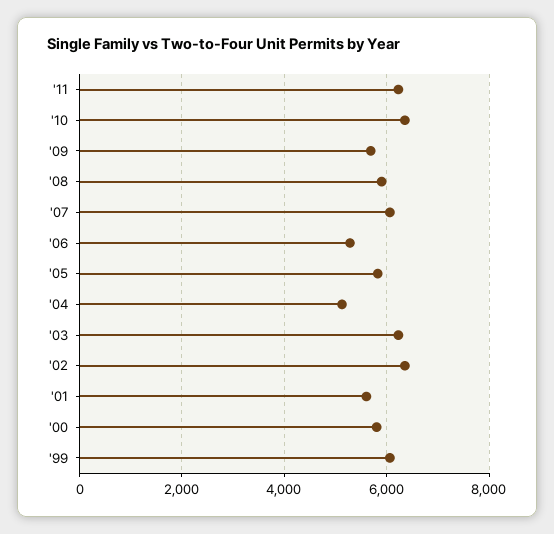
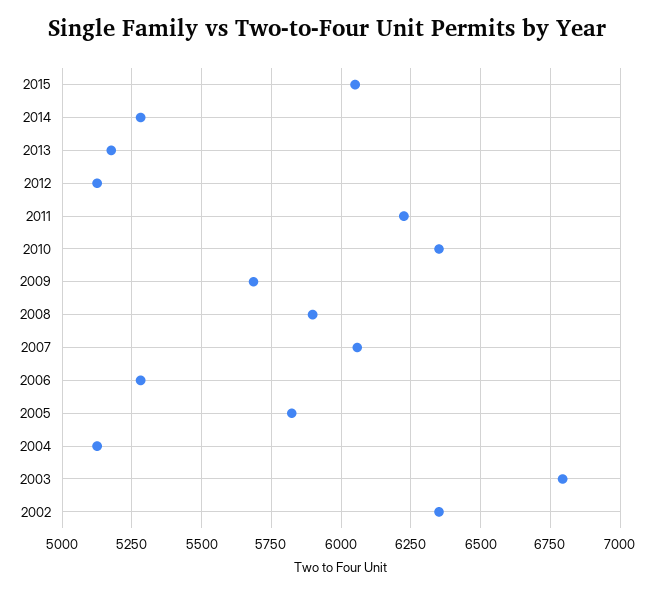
'03: 6200 -> 6800
'01: 5600 -> none
'00: 5800 -> none
'99: 6000 -> none
2015: none -> 6050
2014: none -> 5275
2013: none -> 5175
2012: none -> 5125

